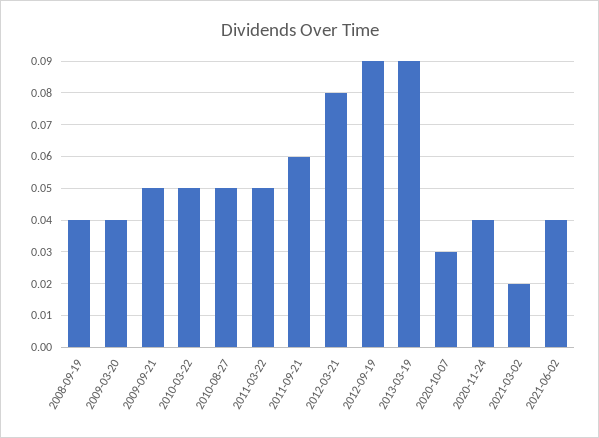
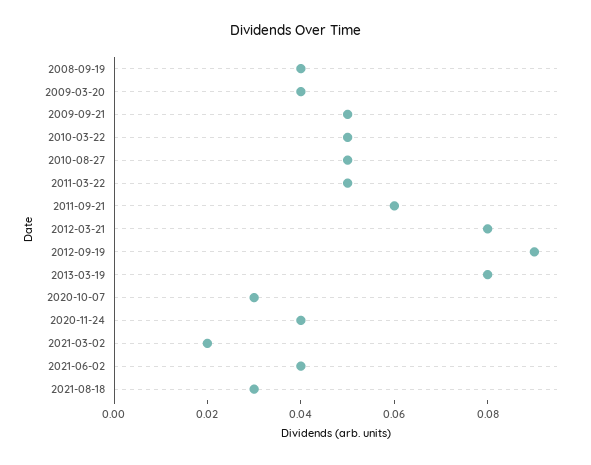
2013-03-19: 0.09 -> 0.08
2021-08-18: none -> 0.03

